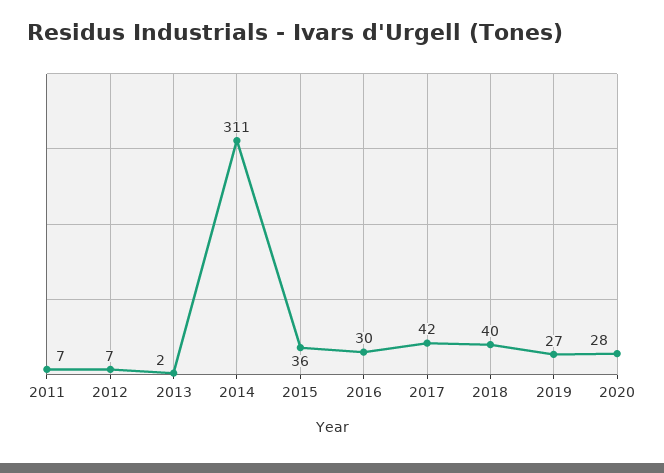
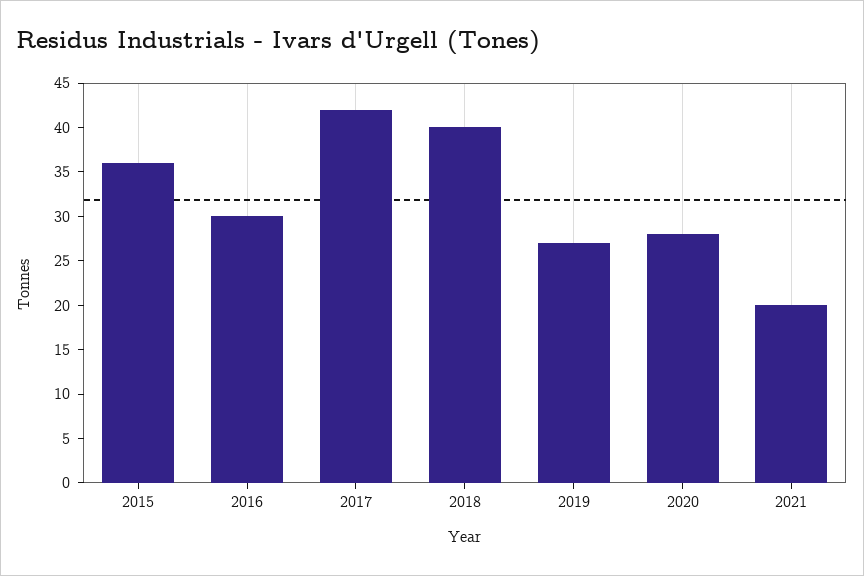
2011: 7 -> none
2012: 7 -> none
2013: 2 -> none
2014: 311 -> none
2021: none -> 20

